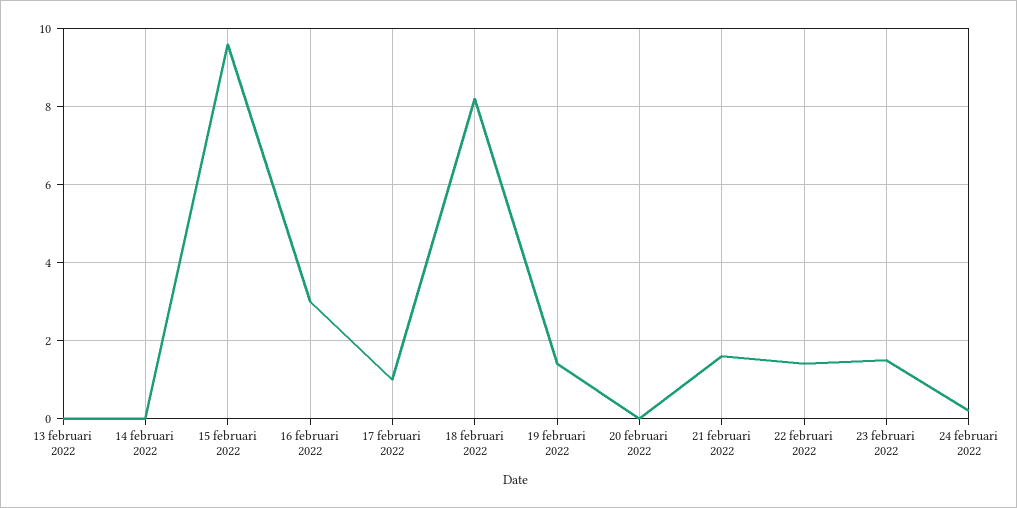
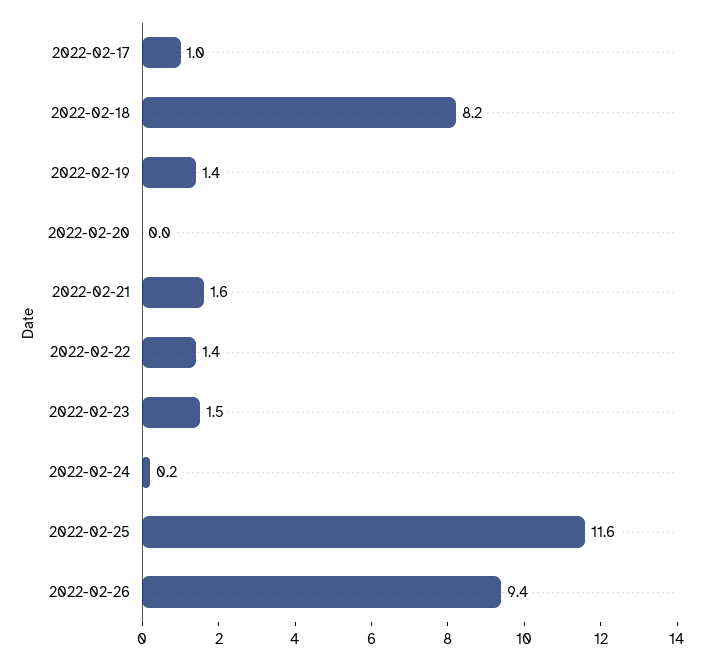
13 februari 2022: 0 -> none
14 februari 2022: 0 -> none
15 februari 2022: 9.5 -> none
16 februari 2022: 3 -> none
2022-02-25: none -> 11.6
2022-02-26: none -> 9.4

